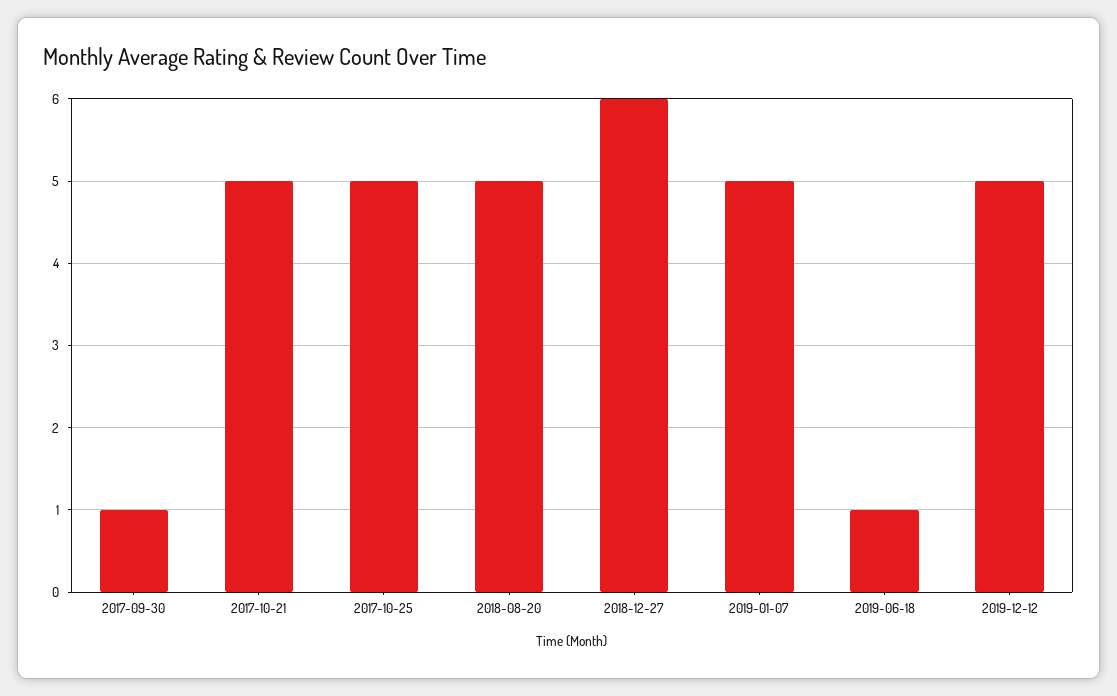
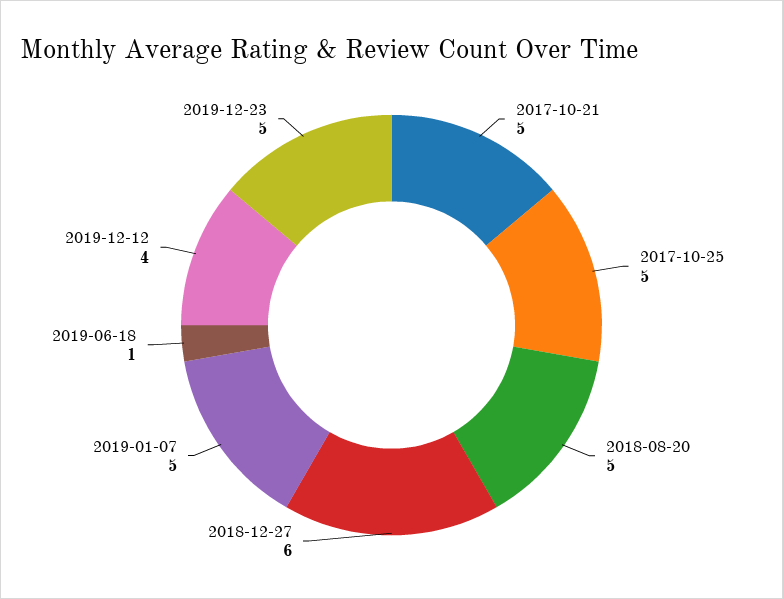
2017-09-30: 1 -> none
2019-12-12: 5 -> 4
2019-12-23: none -> 5

